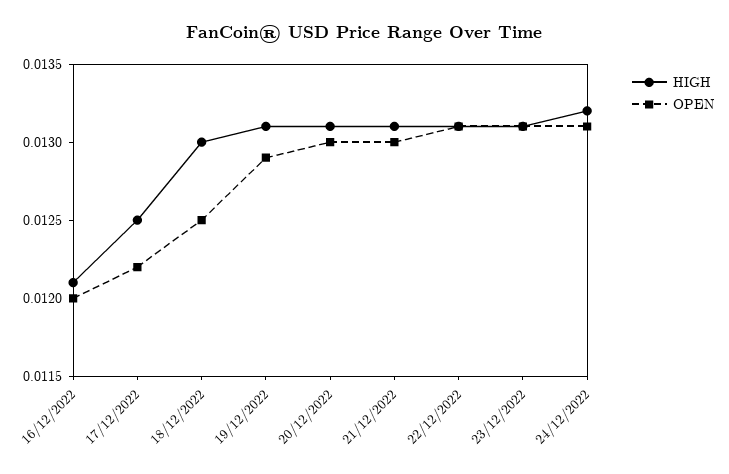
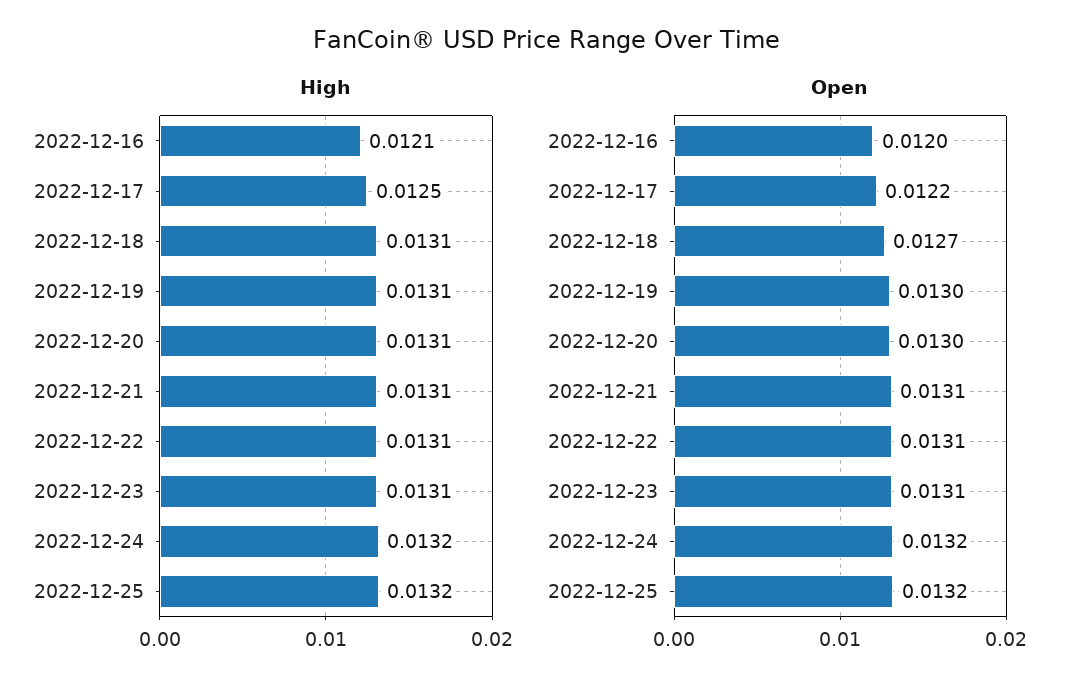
HIGH, 18/12/2022: 0.013 -> 0.0131
OPEN, 18/12/2022: 0.0125 -> 0.0127
OPEN, 19/12/2022: 0.0129 -> 0.013
OPEN, 21/12/2022: 0.013 -> 0.0131
OPEN, 24/12/2022: 0.0131 -> 0.0132
HIGH, 2022-12-25: none -> 0.0132
OPEN, 2022-12-25: none -> 0.0132

